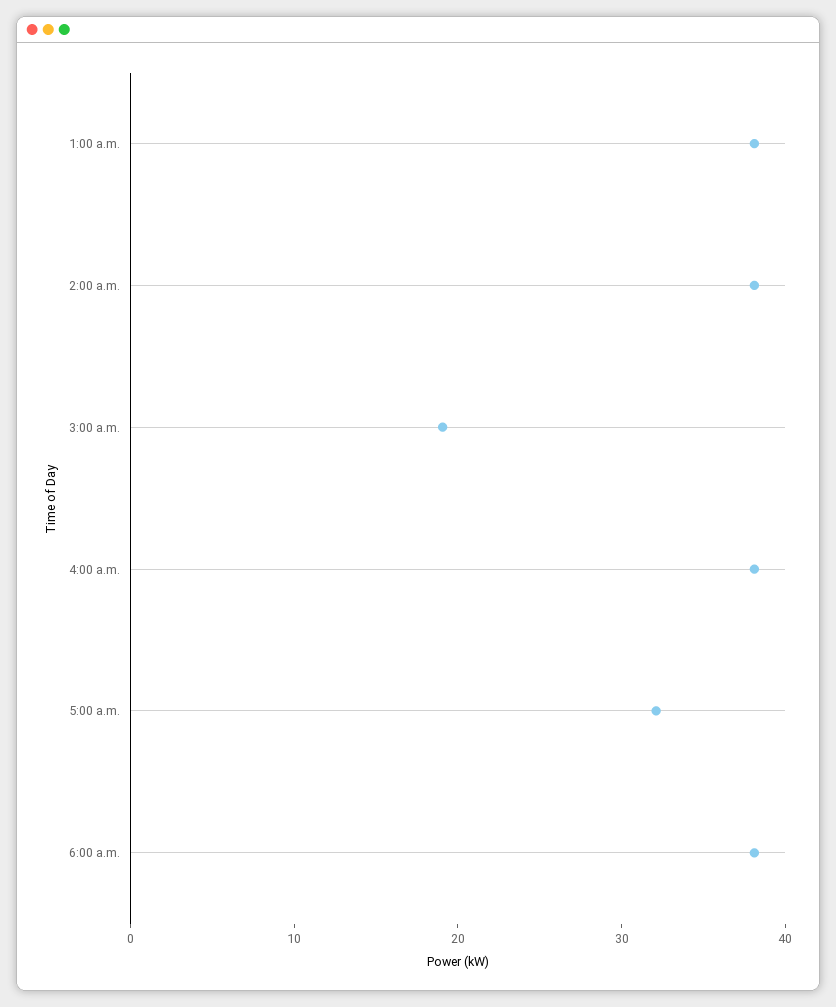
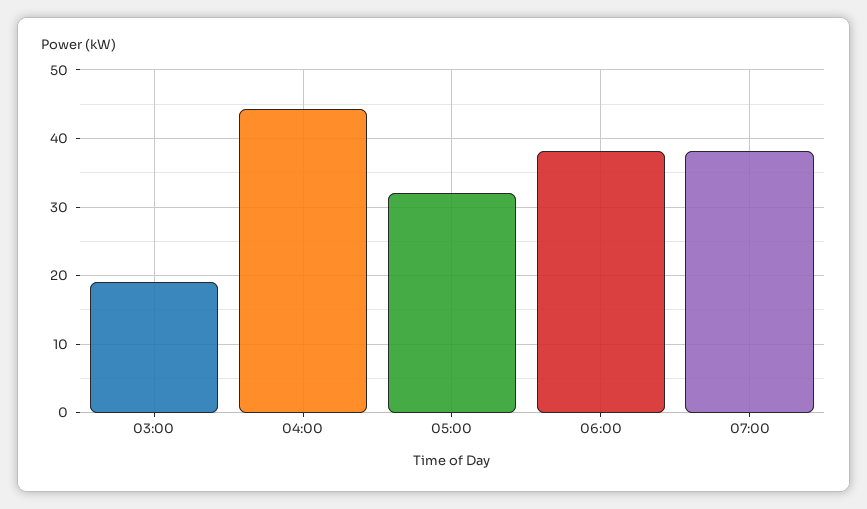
1:00 a.m.: 38 -> none
2:00 a.m.: 38 -> none
4:00 a.m.: 38 -> 44
07:00: none -> 38

